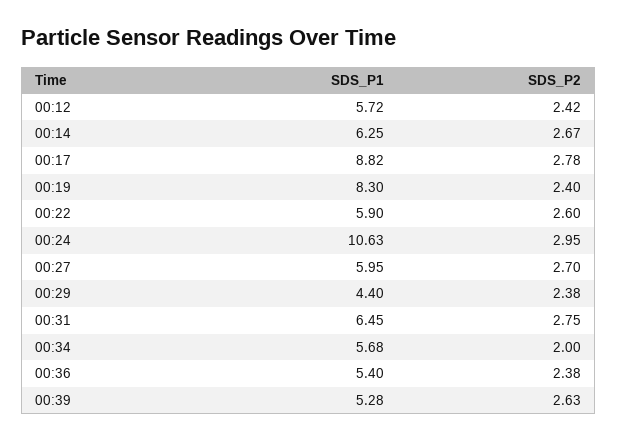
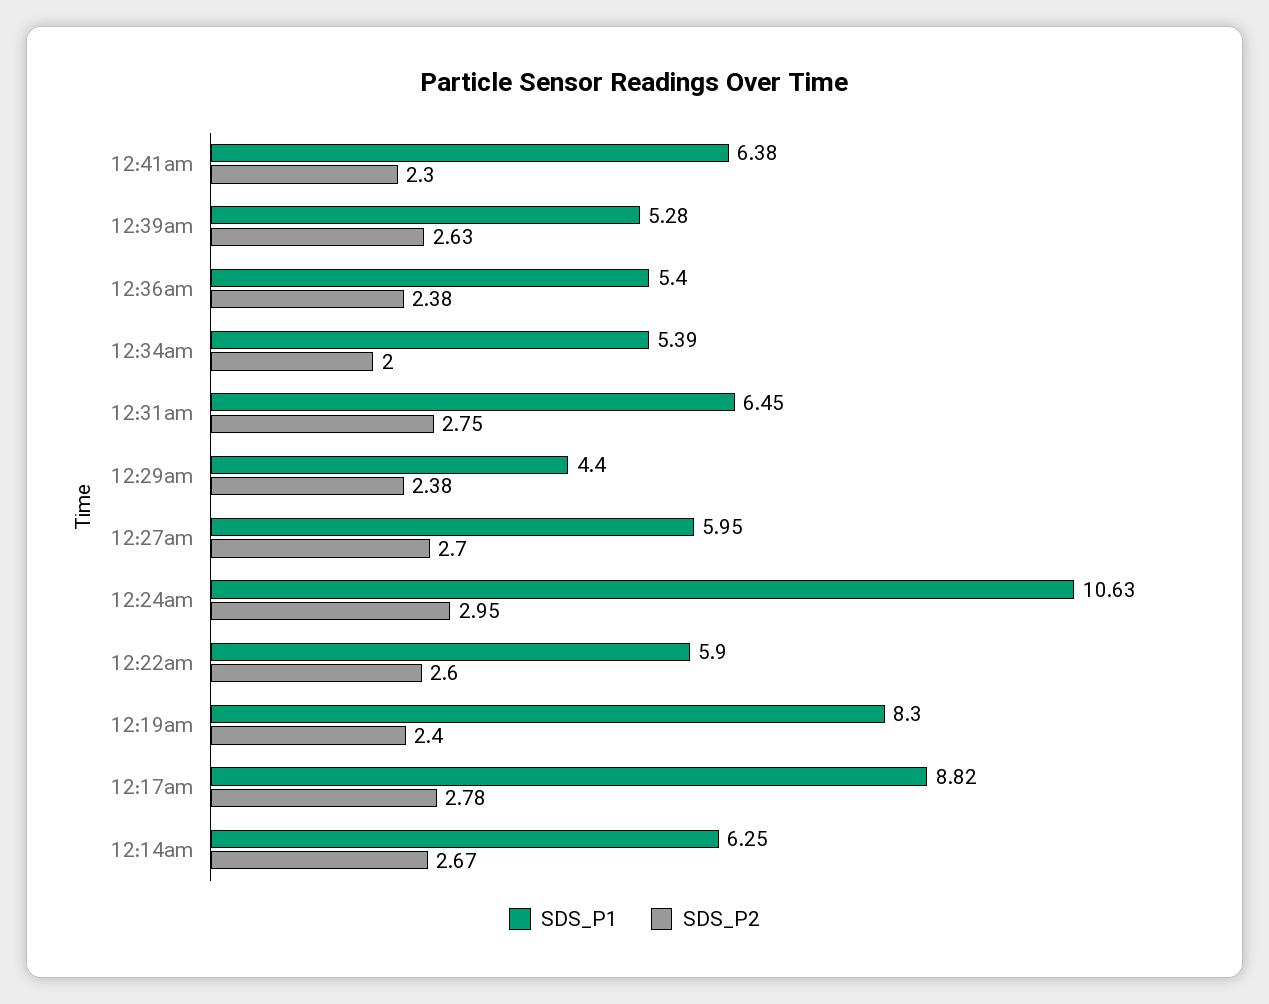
SDS_P1, 00:12: 5.72 -> none
SDS_P2, 00:12: 2.42 -> none
SDS_P1, 00:34: 5.68 -> 5.39
SDS_P1, 12:41am: none -> 6.38
SDS_P2, 12:41am: none -> 2.3

